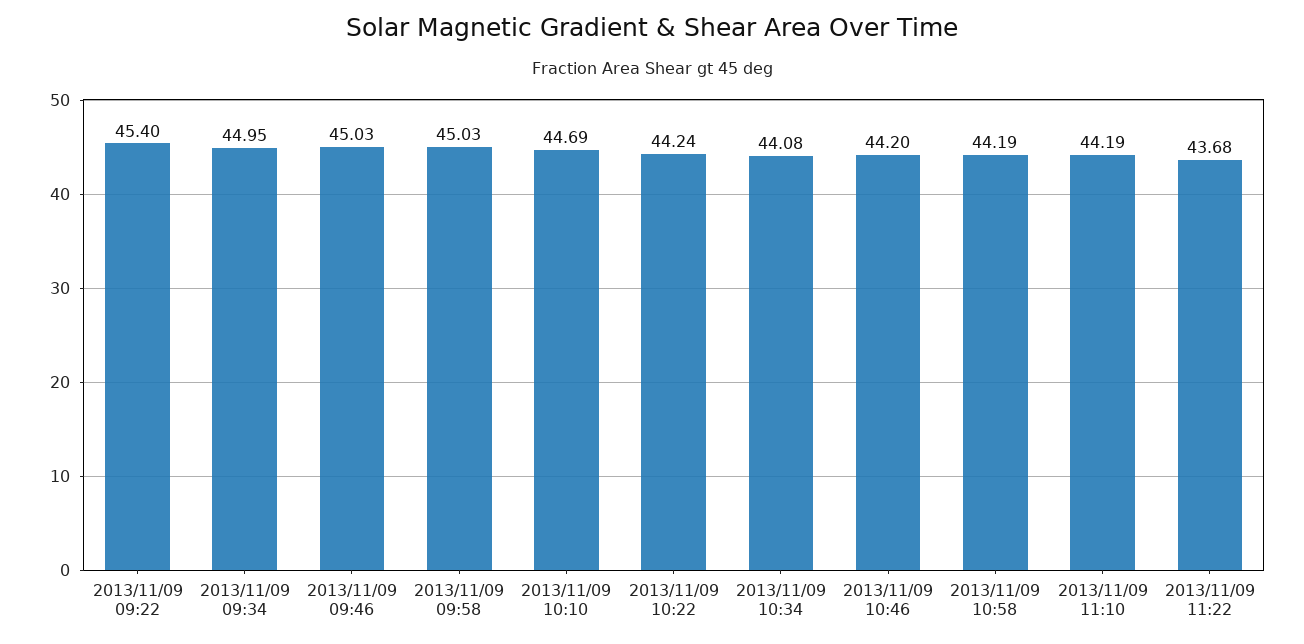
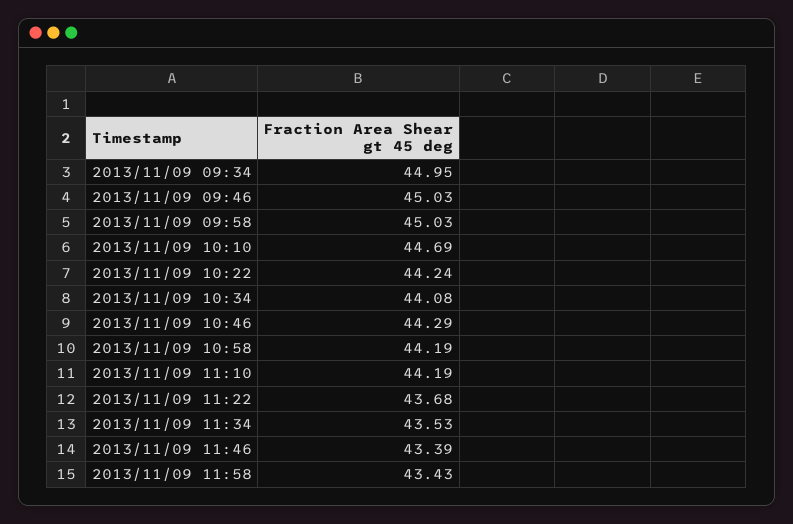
2013/11/09 09:22: 45.4 -> none
2013/11/09 10:46: 44.2 -> 44.29
2013/11/09 11:34: none -> 43.53
2013/11/09 11:46: none -> 43.39
2013/11/09 11:58: none -> 43.43

